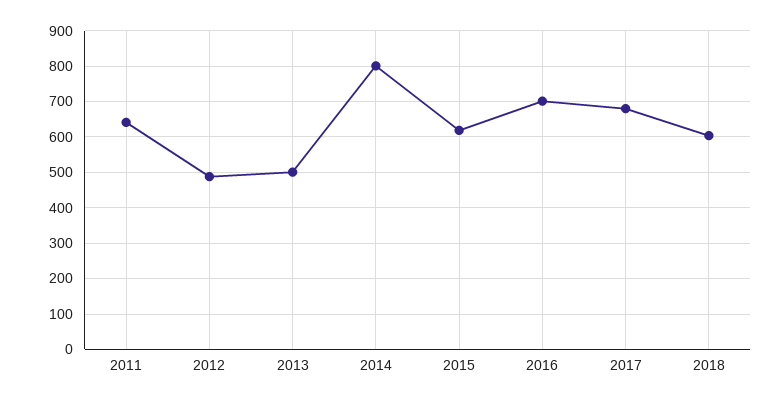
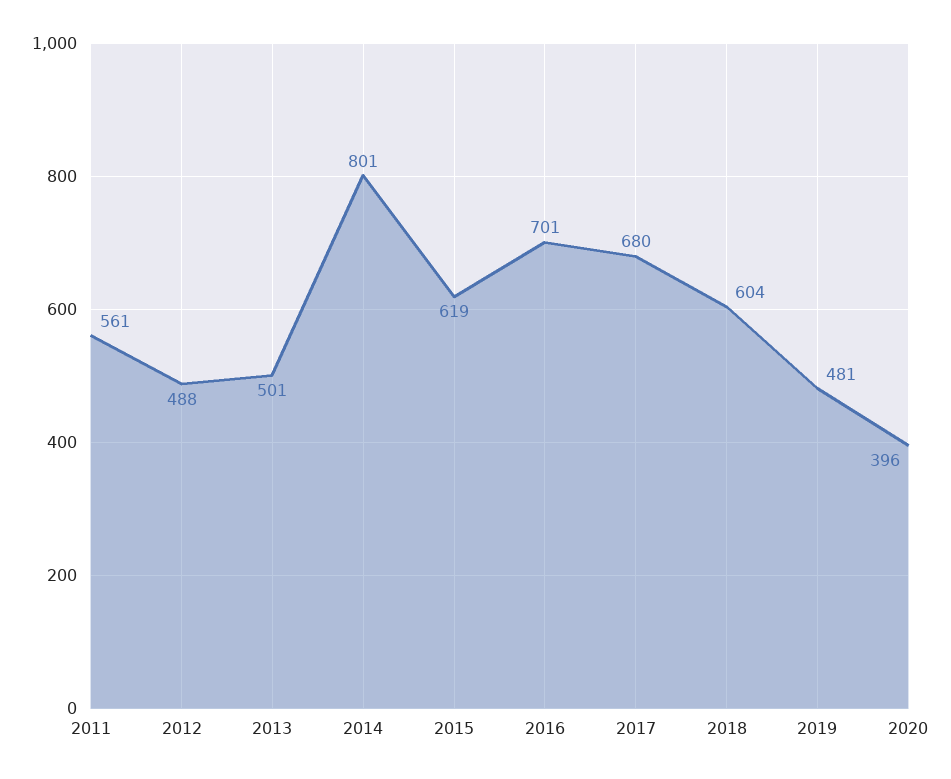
2011: 640 -> 561
2019: none -> 481
2020: none -> 396

